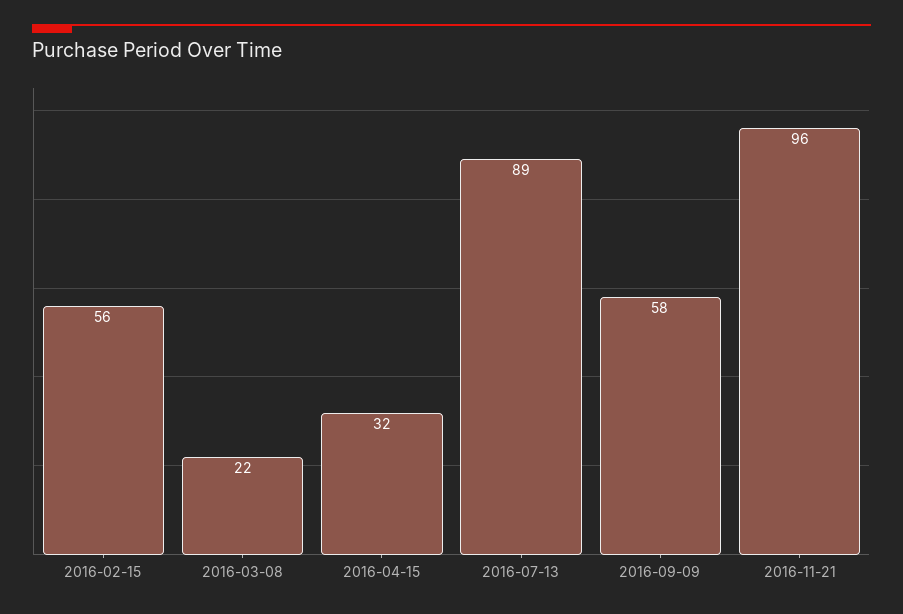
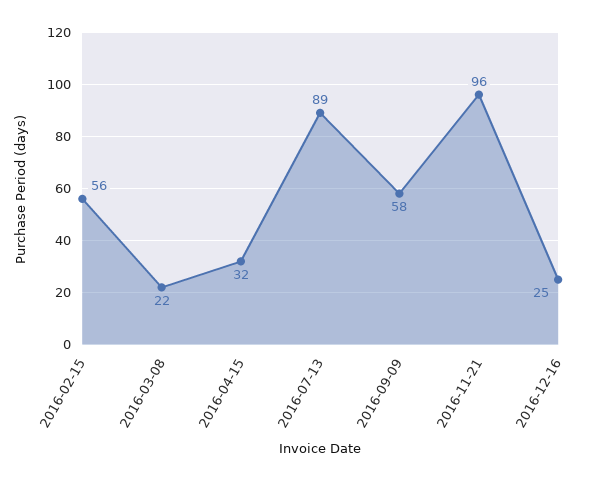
2016-12-16: none -> 25

